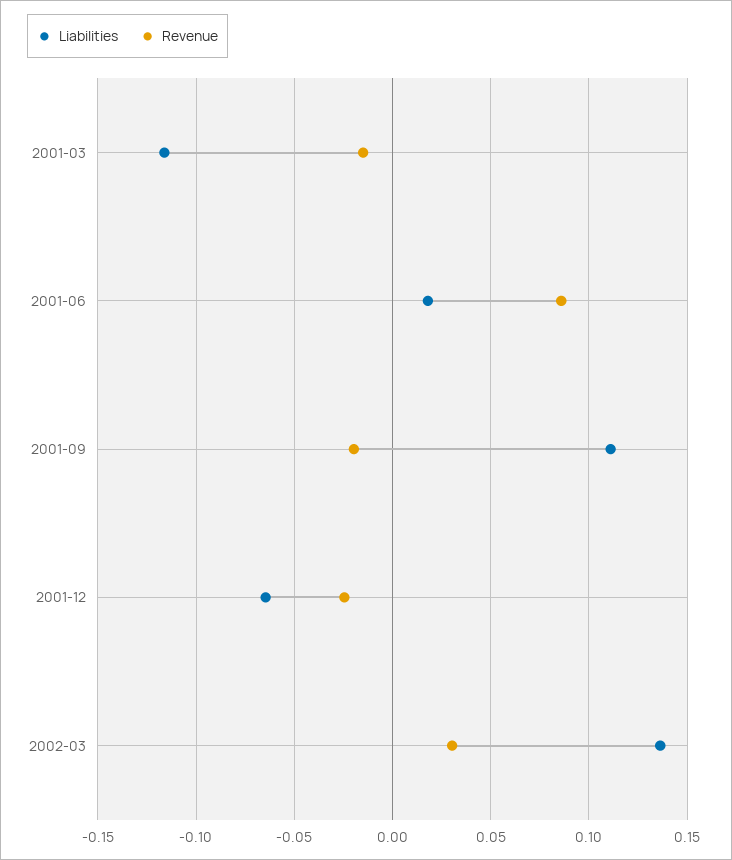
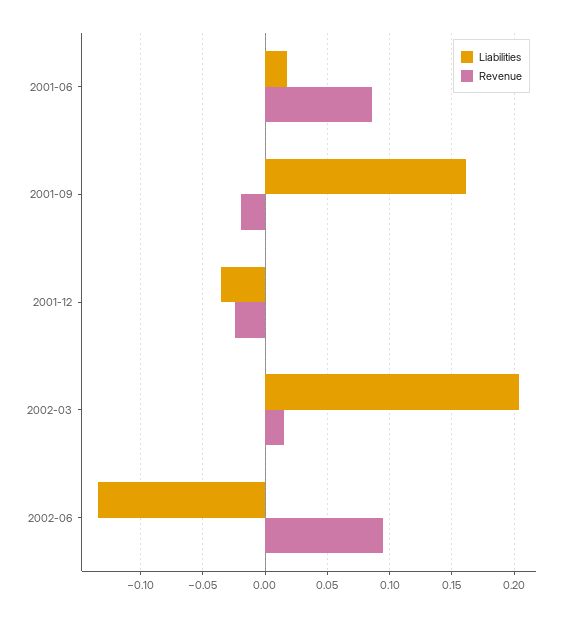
Liabilities, 2001-03: -0.115 -> none
Revenue, 2001-03: -0.015 -> none
Liabilities, 2001-09: 0.11 -> 0.16
Liabilities, 2001-12: -0.065 -> -0.035
Liabilities, 2002-03: 0.135 -> 0.205
Revenue, 2002-03: 0.03 -> 0.015
Liabilities, 2002-06: none -> -0.135
Revenue, 2002-06: none -> 0.095

